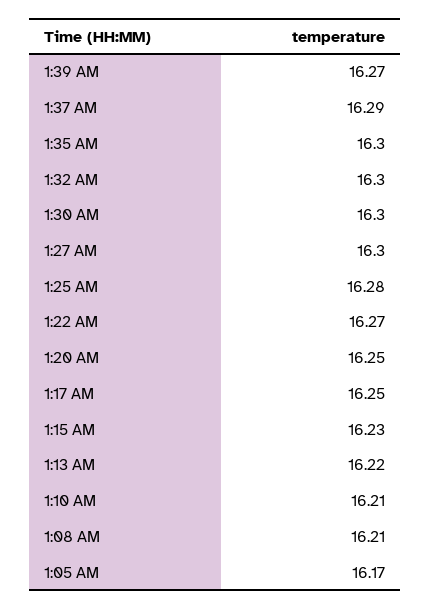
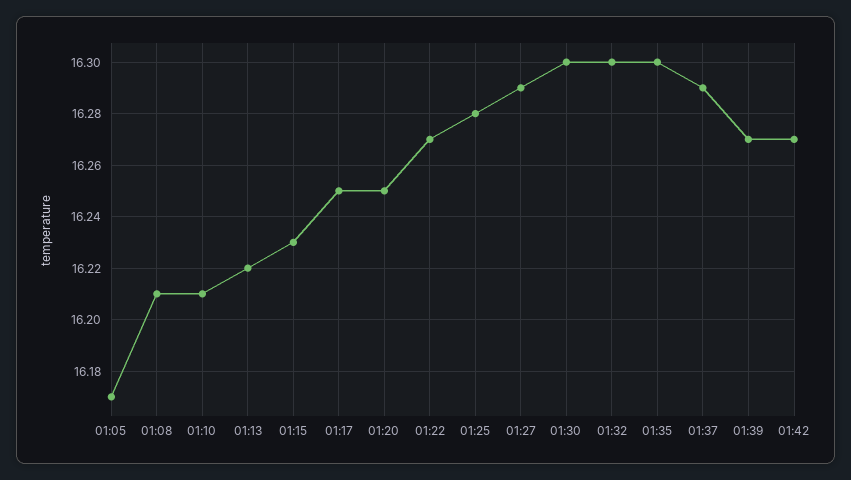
1:27 AM: 16.3 -> 16.29
01:42: none -> 16.27

